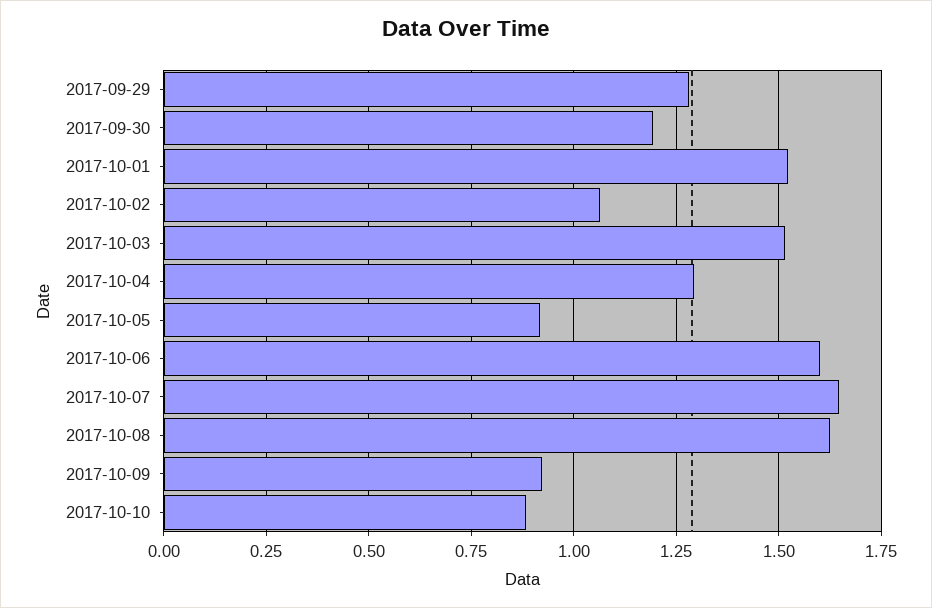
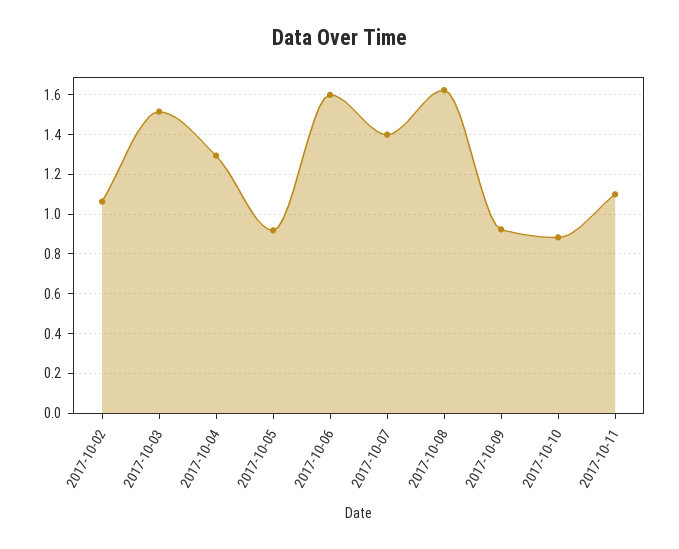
2017-09-29: 1.275 -> none
2017-09-30: 1.2 -> none
2017-10-01: 1.525 -> none
2017-10-07: 1.65 -> 1.4
2017-10-11: none -> 1.1

